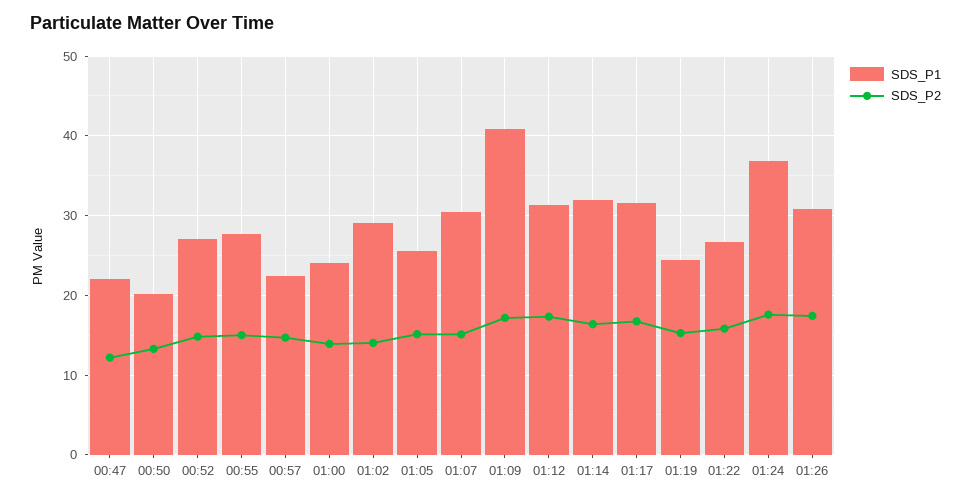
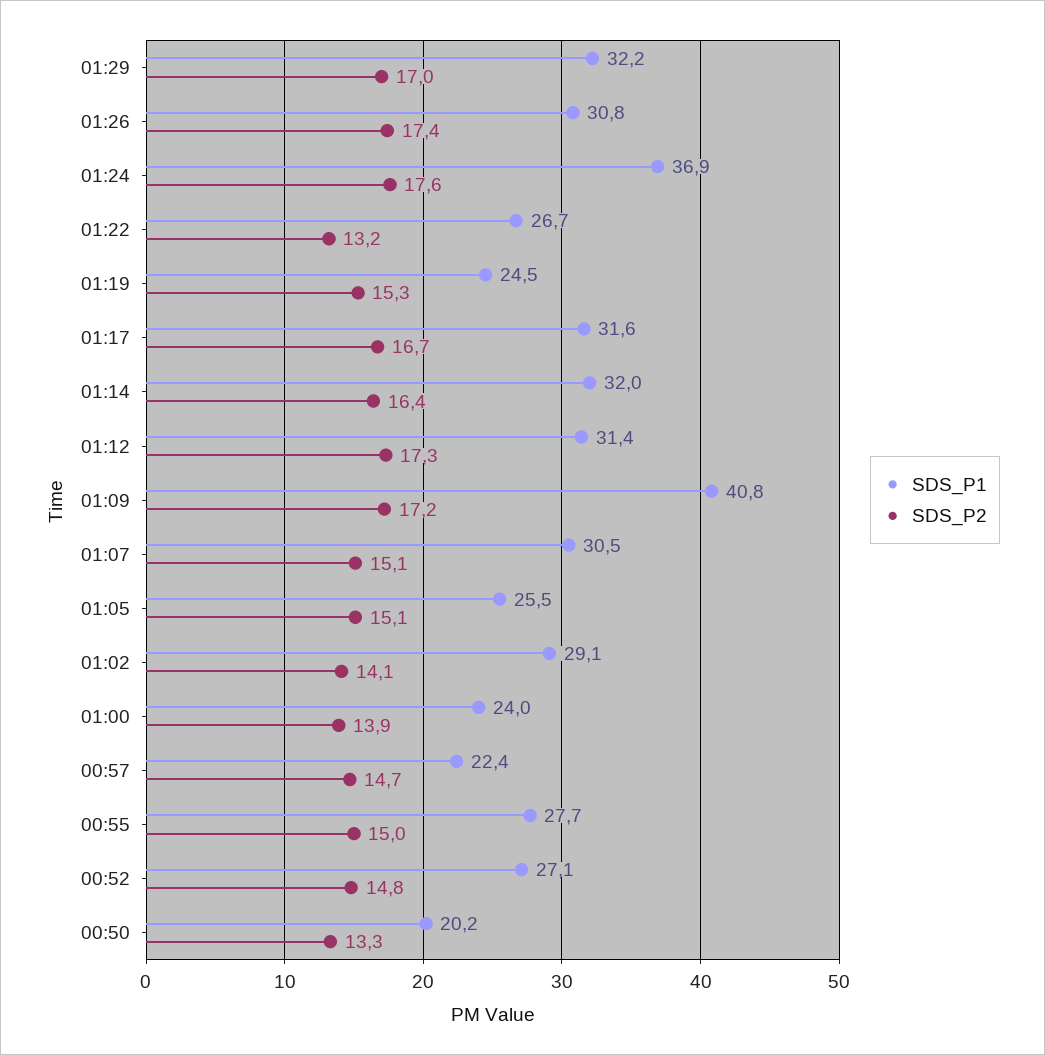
SDS_P1, 00:47: 22 -> none
SDS_P2, 00:47: 12 -> none
SDS_P2, 01:22: 16 -> 13.2
SDS_P1, 01:29: none -> 32.2
SDS_P2, 01:29: none -> 17

